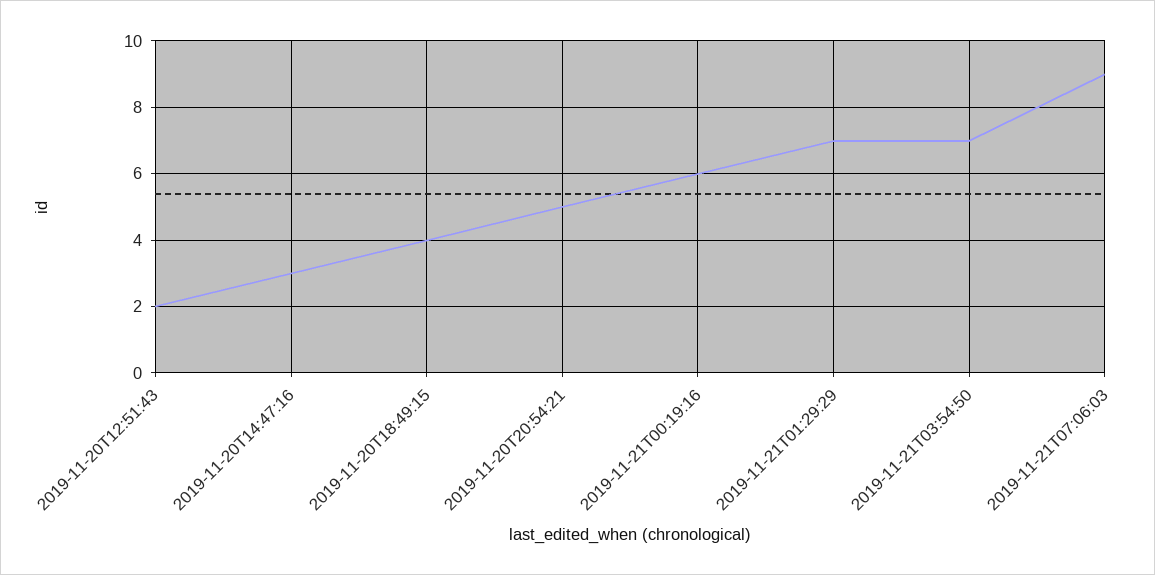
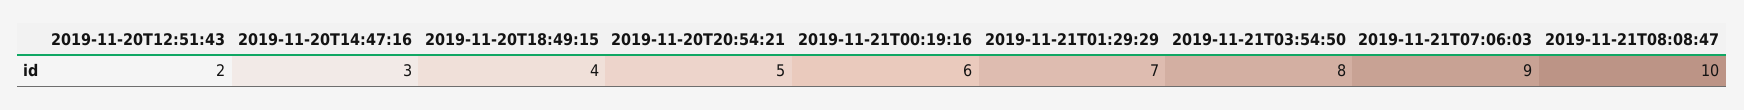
2019-11-21T03:54:50: 7 -> 8
2019-11-21T08:08:47: none -> 10

